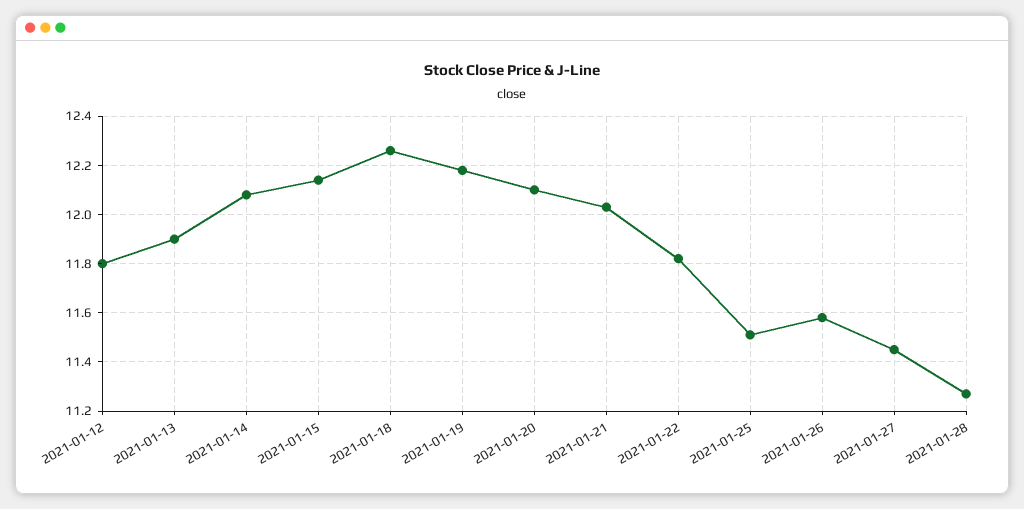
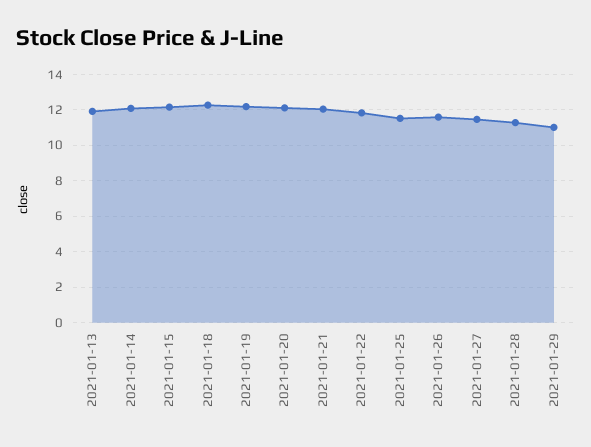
2021-01-12: 11.8 -> none
2021-01-29: none -> 11

